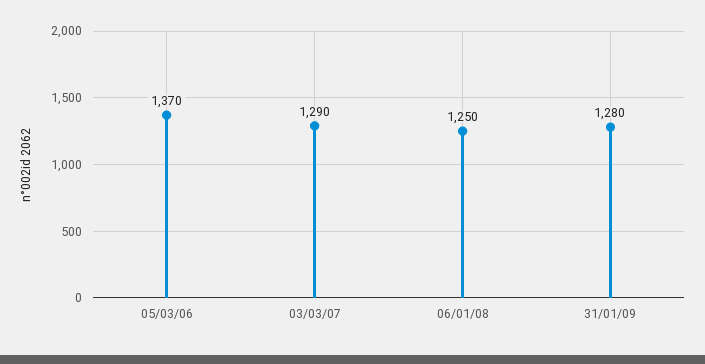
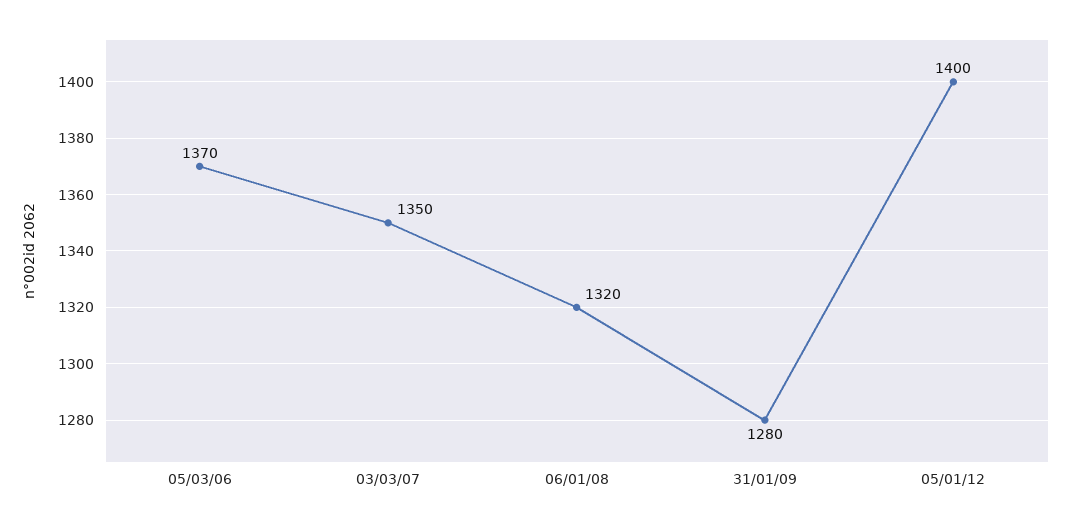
03/03/07: 1290 -> 1350
06/01/08: 1250 -> 1320
05/01/12: none -> 1400

